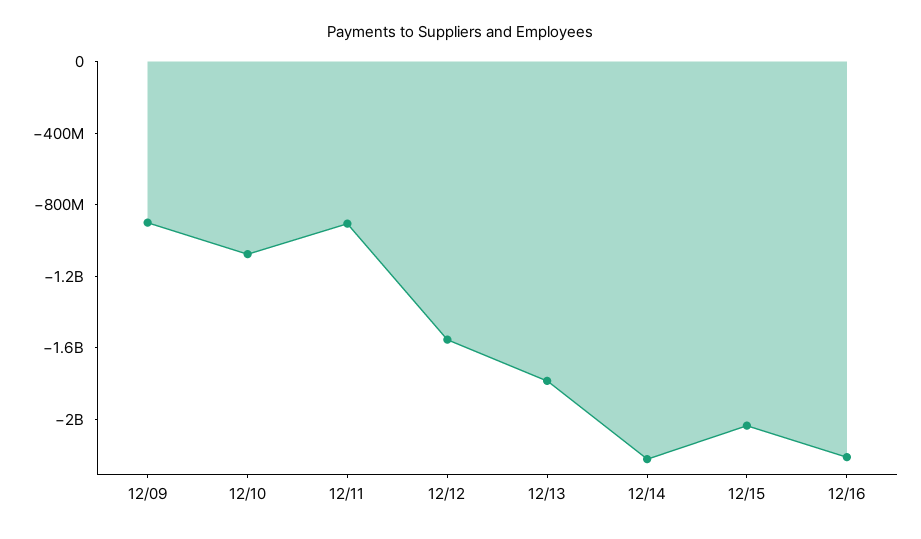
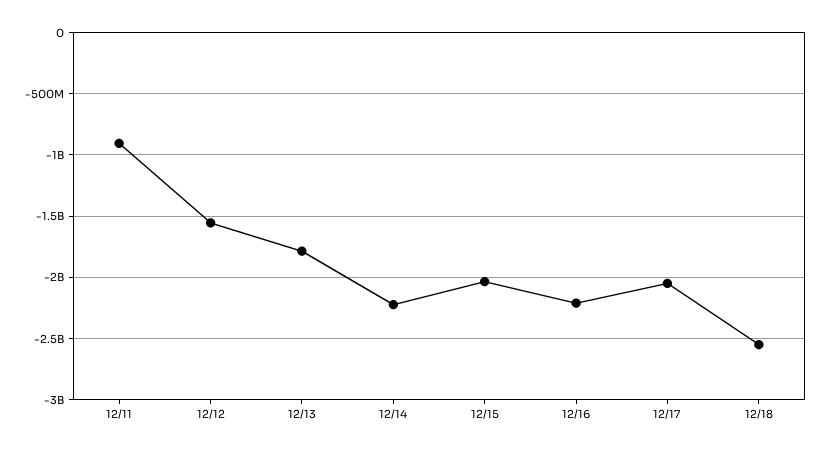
12/09: -900000000 -> none
12/10: -1100000000 -> none
12/17: none -> -2050000000
12/18: none -> -2550000000

